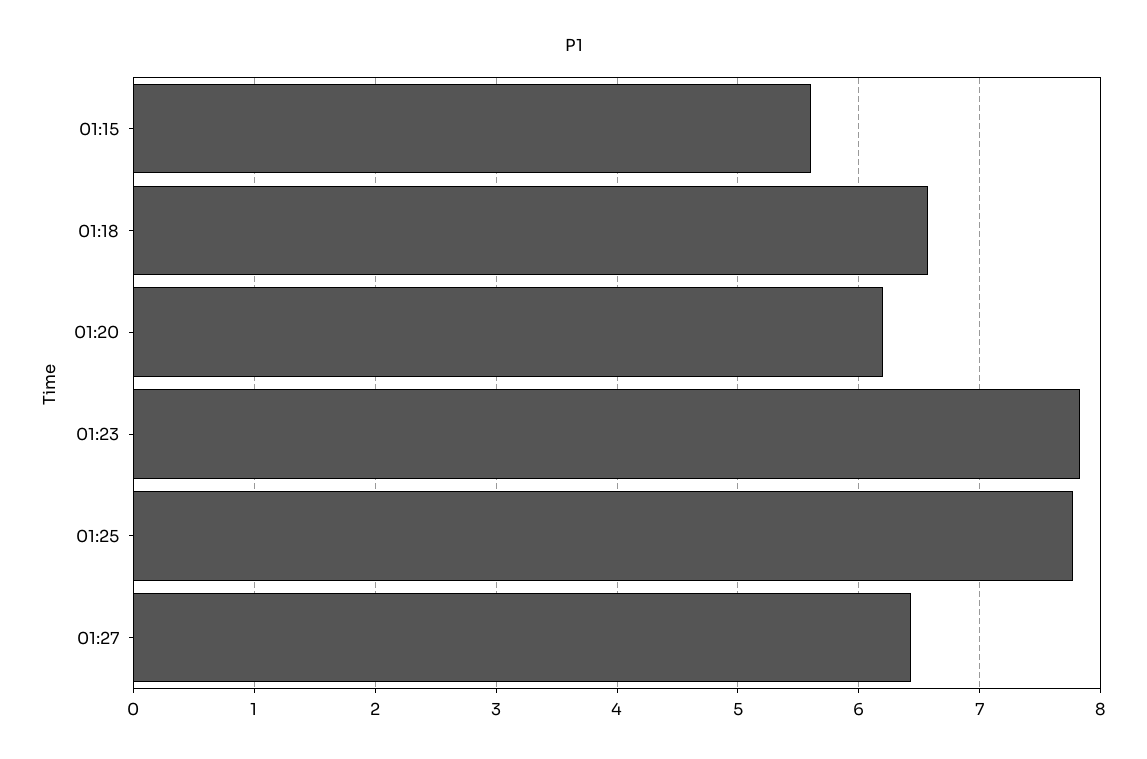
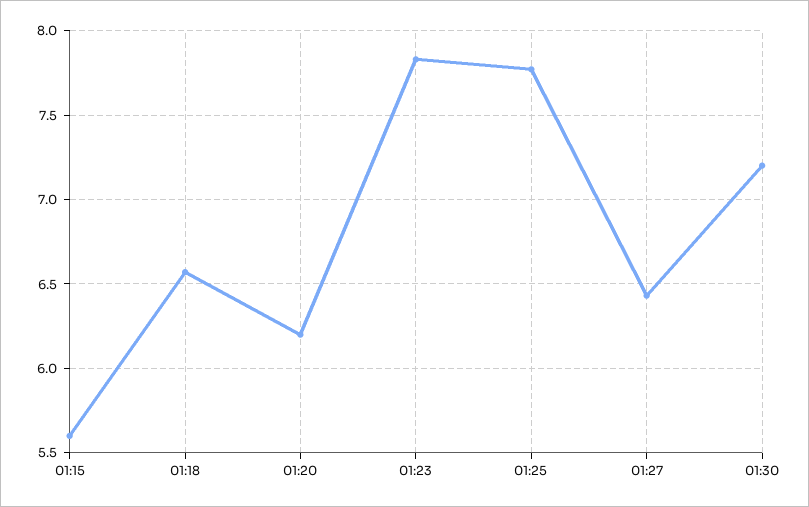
01:30: none -> 7.2

